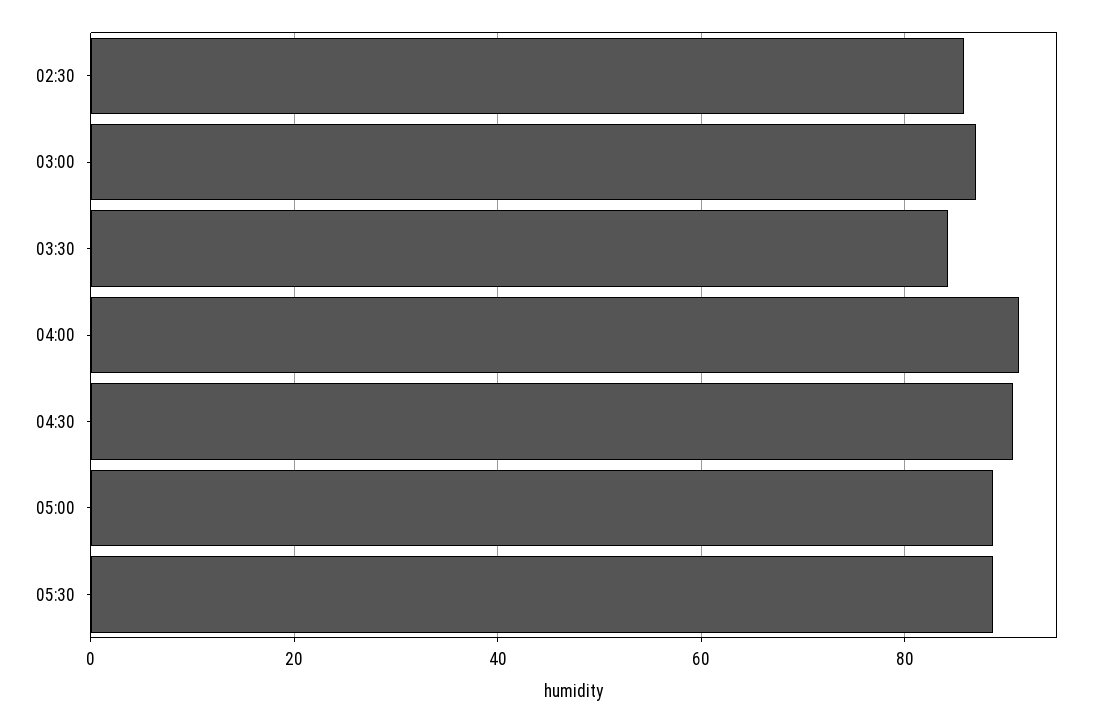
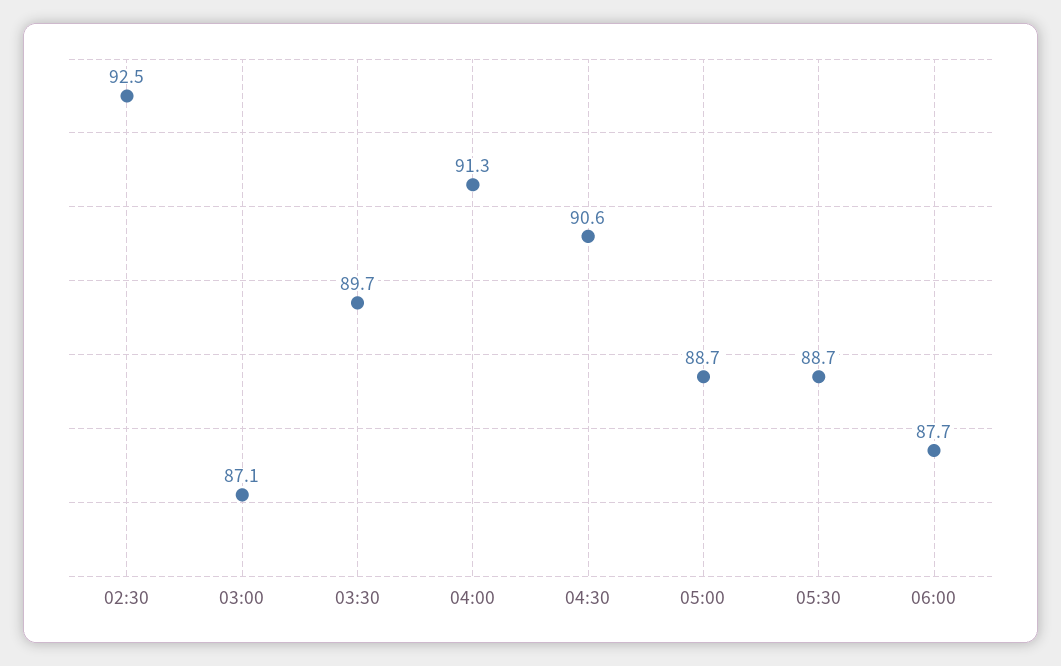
02:30: 86 -> 92.5
03:30: 84 -> 89.7
06:00: none -> 87.7

